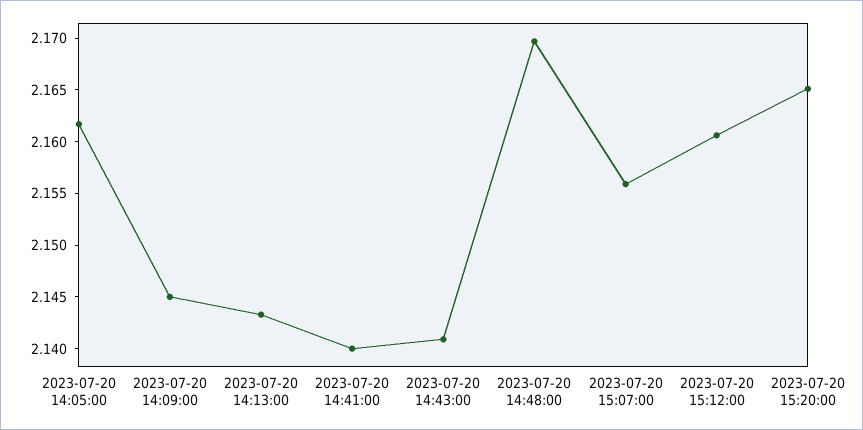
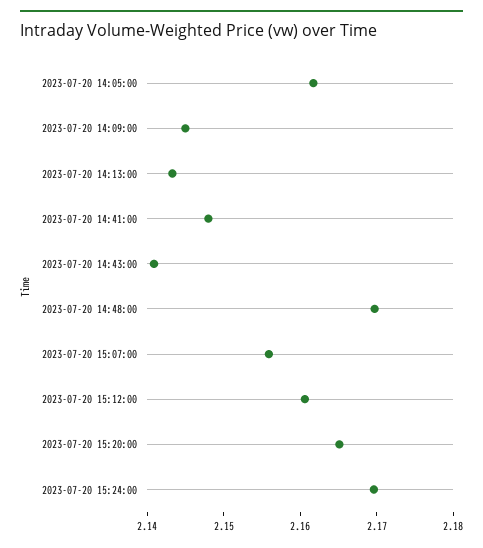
2023-07-20 14:41:00: 2.14 -> 2.148
2023-07-20 15:24:00: none -> 2.17

